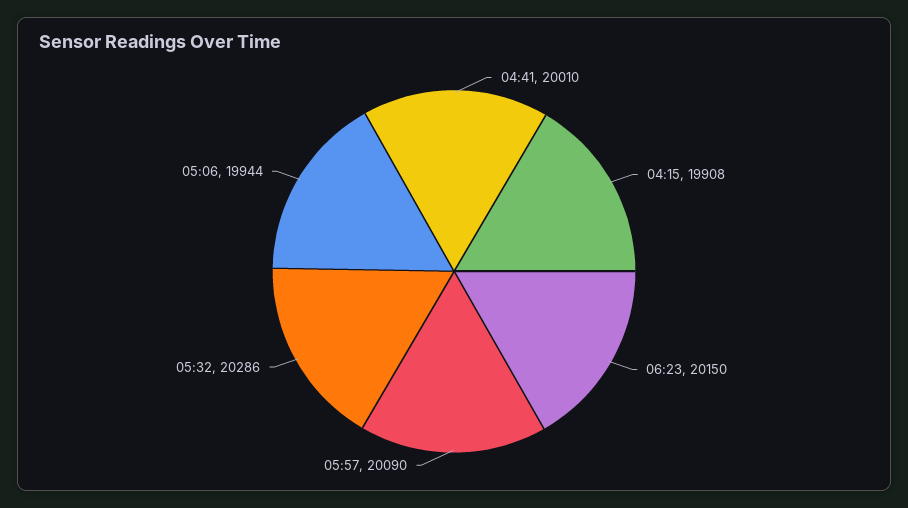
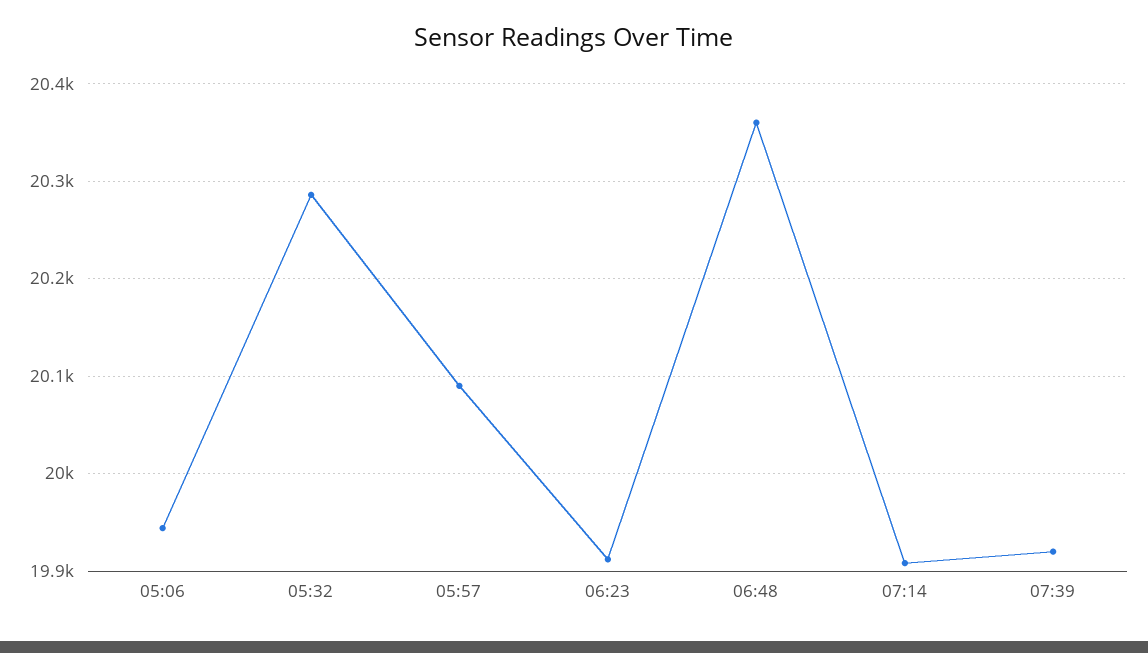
04:41: 20010 -> none
04:15: 19908 -> none
06:23: 20150 -> 19910
06:48: none -> 20360
07:14: none -> 19910
07:39: none -> 19920

